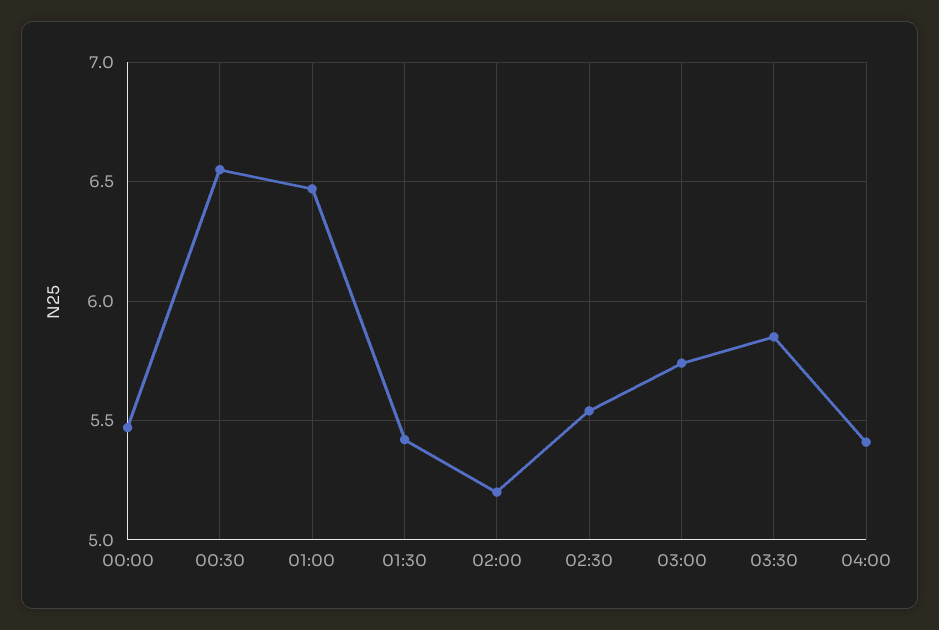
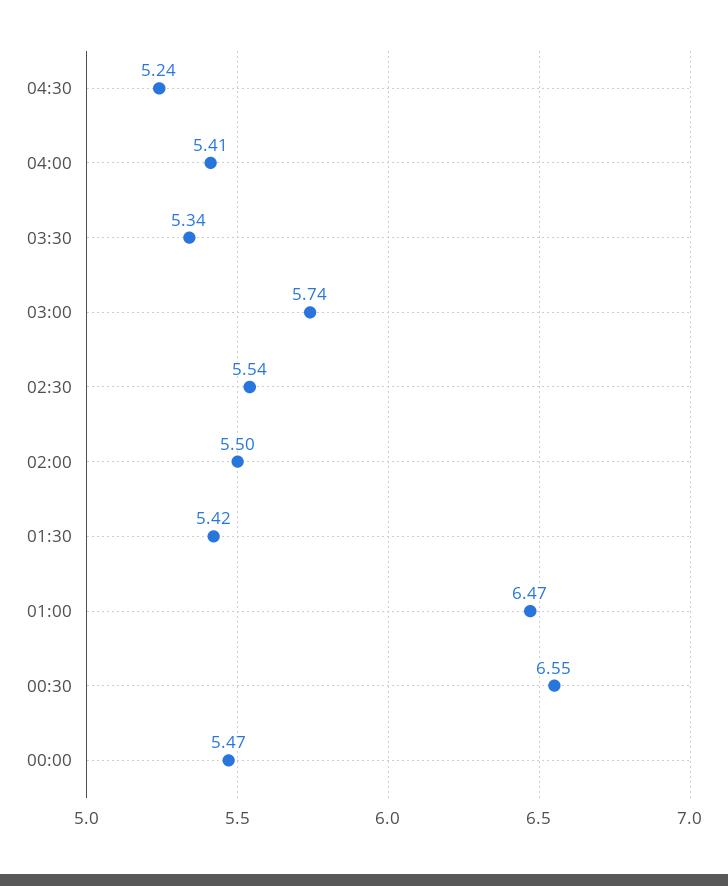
02:00: 5.2 -> 5.5
03:30: 5.85 -> 5.34
04:30: none -> 5.24

